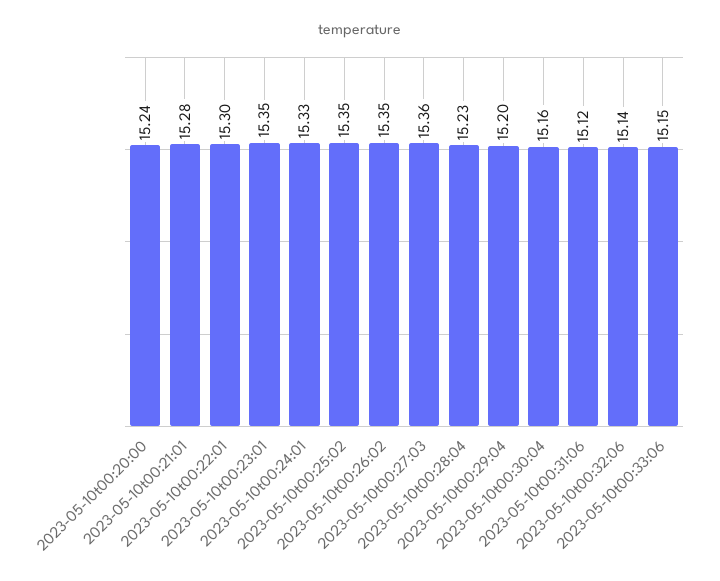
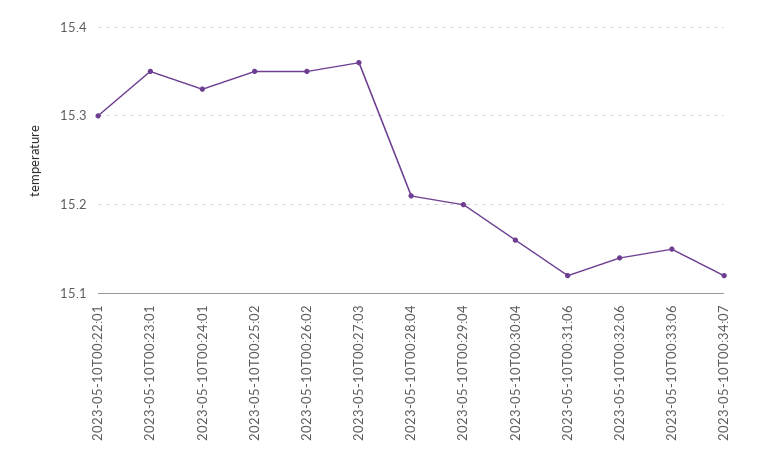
2023-05-10t00:20:00: 15.24 -> none
2023-05-10t00:21:01: 15.28 -> none
2023-05-10t00:28:04: 15.23 -> 15.21
2023-05-10T00:34:07: none -> 15.12

